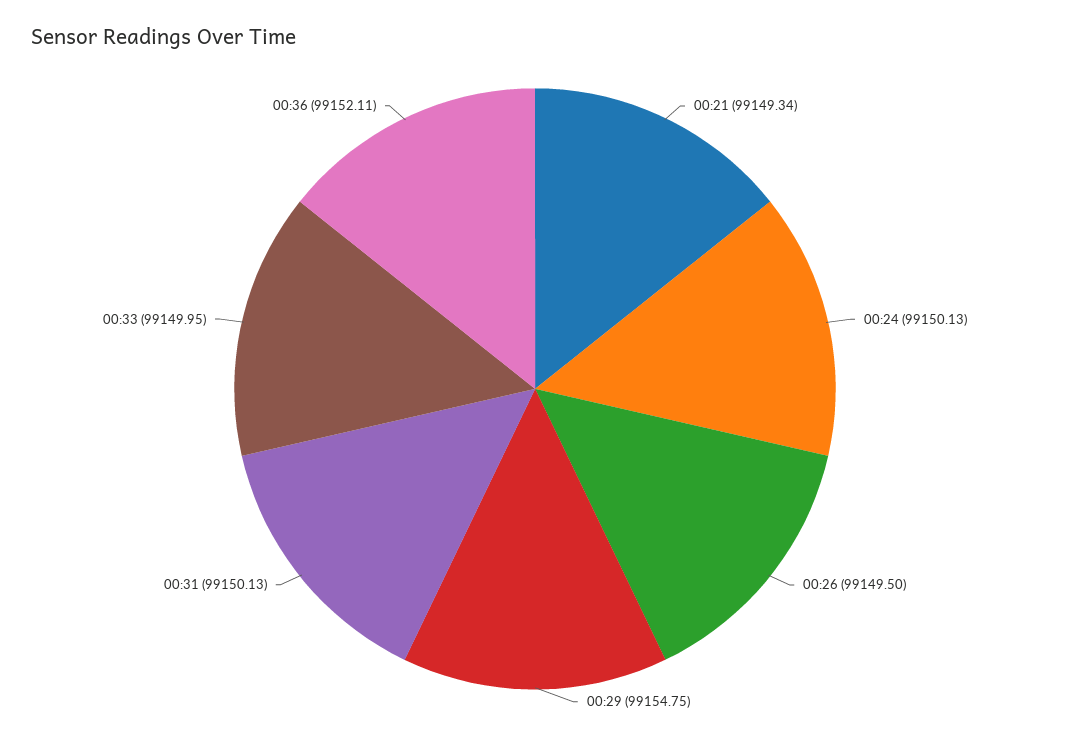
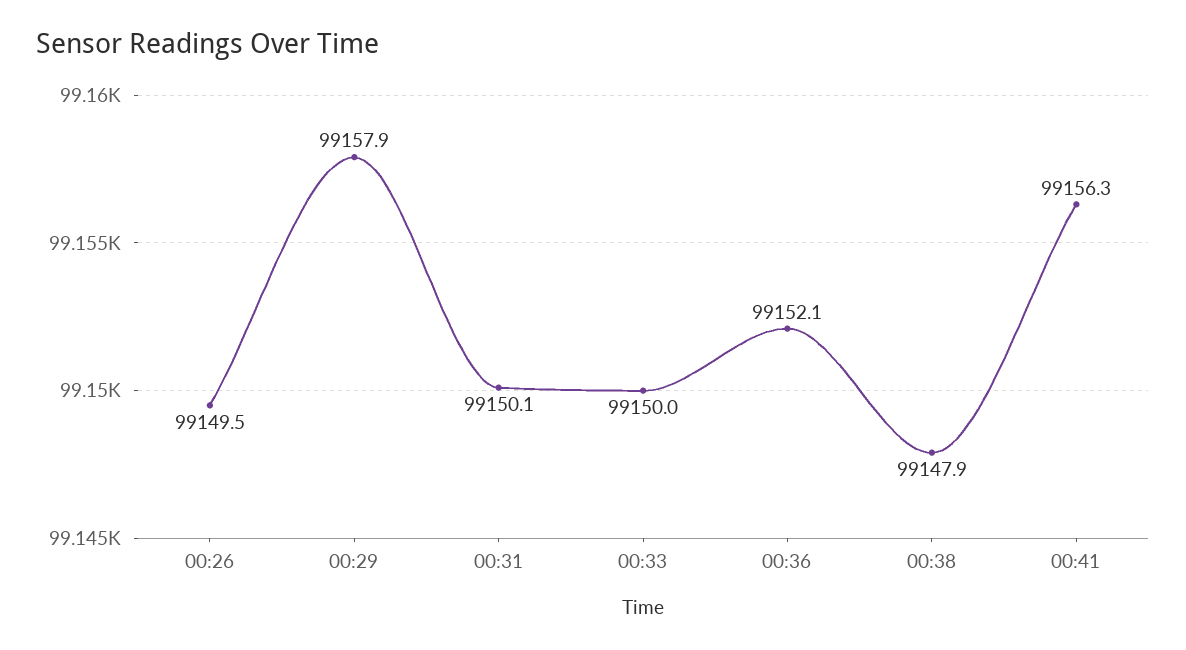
00:21: 99149.34 -> none
00:24: 99150.13 -> none
00:29: 99154.75 -> 99157.9
00:38: none -> 99147.9
00:41: none -> 99156.3

